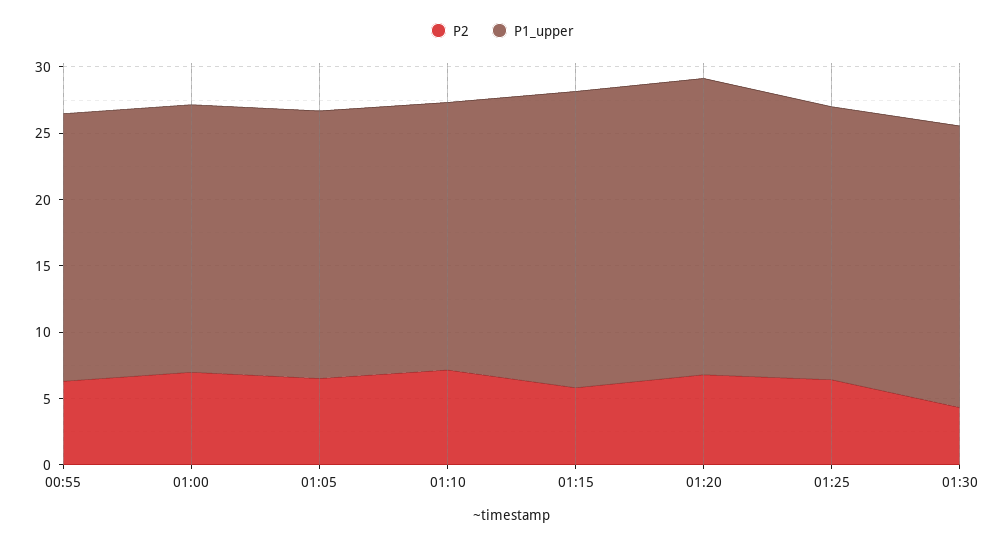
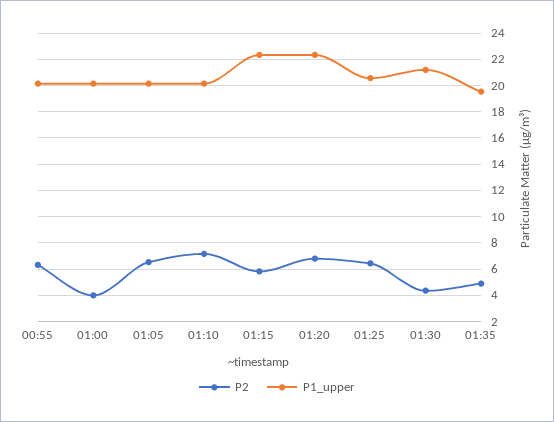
P2, 01:00: 7 -> 4
P2, 01:35: none -> 5
P1_upper, 01:35: none -> 19.5

